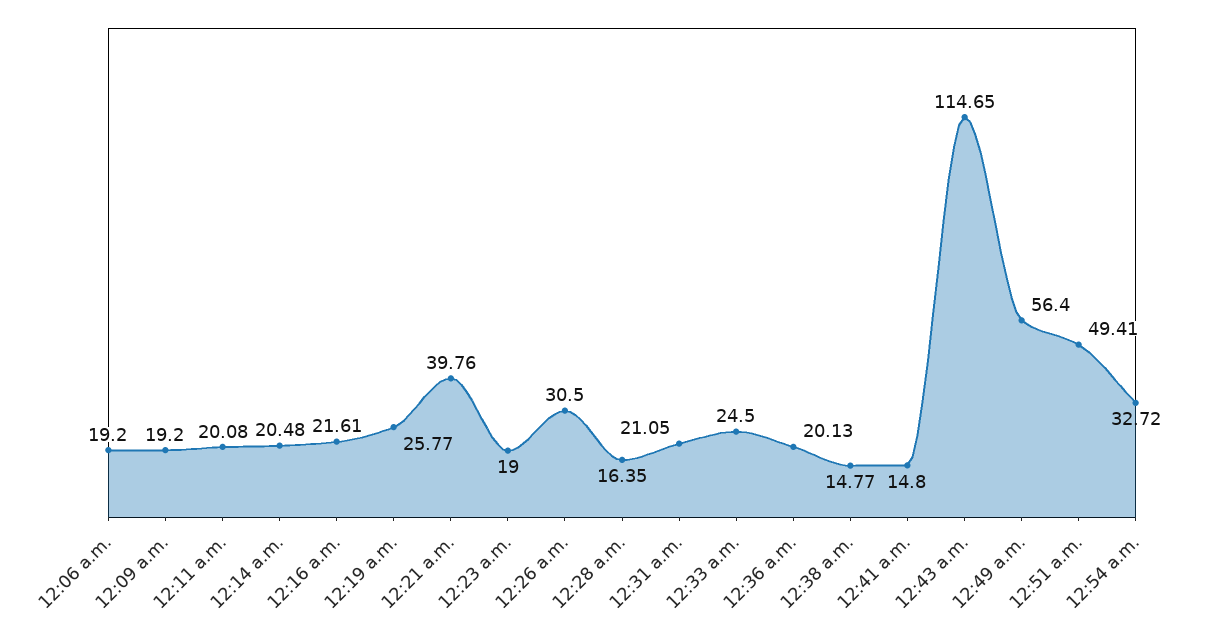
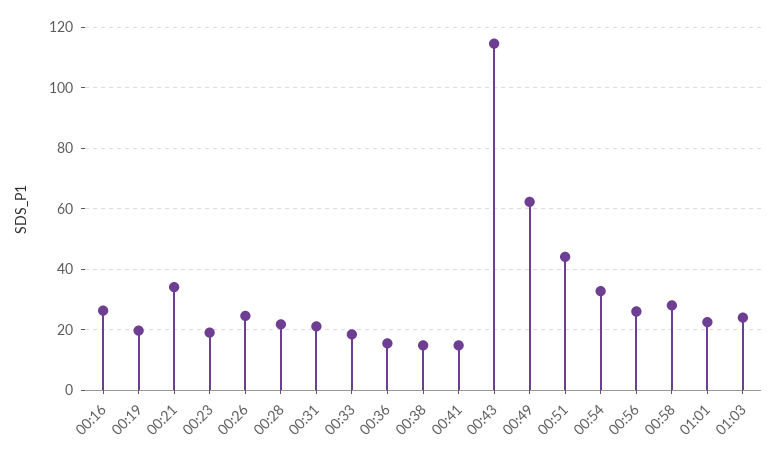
12:06 a.m.: 19.2 -> none
12:09 a.m.: 19.2 -> none
12:11 a.m.: 20.08 -> none
12:14 a.m.: 20.48 -> none
12:16 a.m.: 21.61 -> 26
12:19 a.m.: 25.77 -> 20
12:21 a.m.: 39.76 -> 34
12:26 a.m.: 30.5 -> 24
12:28 a.m.: 16.35 -> 22
12:33 a.m.: 24.5 -> 18
12:36 a.m.: 20.13 -> 16
12:49 a.m.: 56.4 -> 62
12:51 a.m.: 49.41 -> 44
00:56: none -> 26
00:58: none -> 28
01:01: none -> 22
01:03: none -> 24

